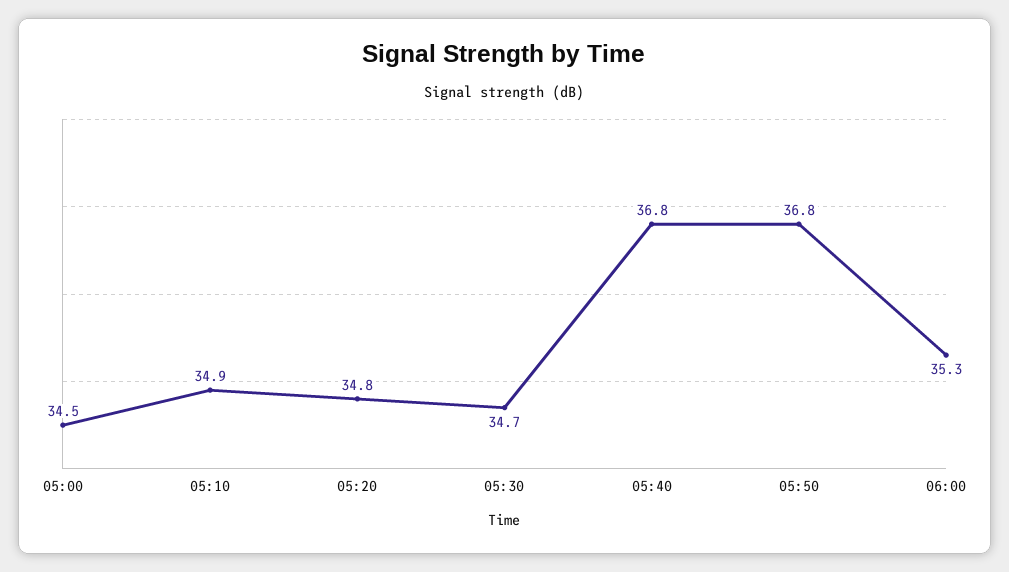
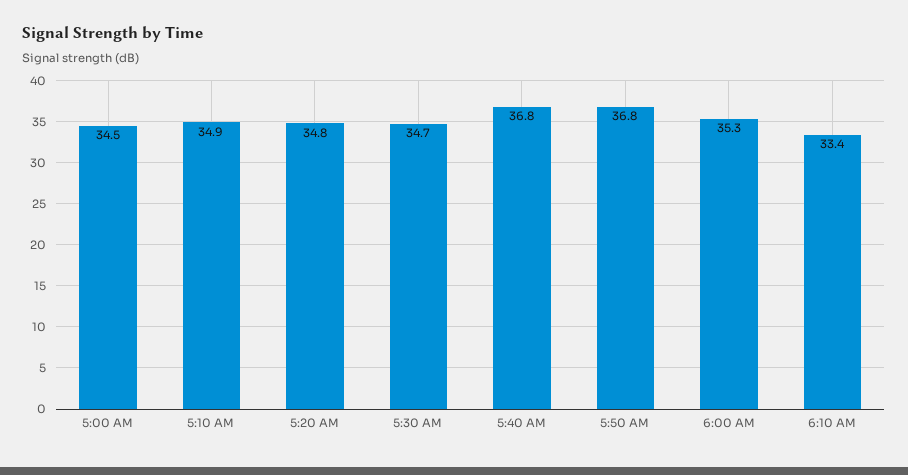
6:10 AM: none -> 33.4

